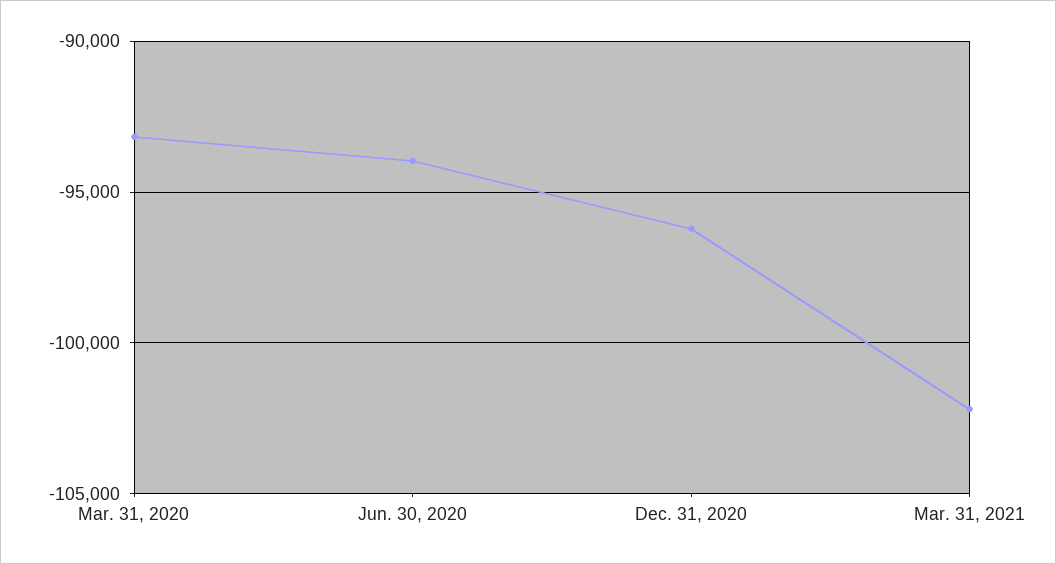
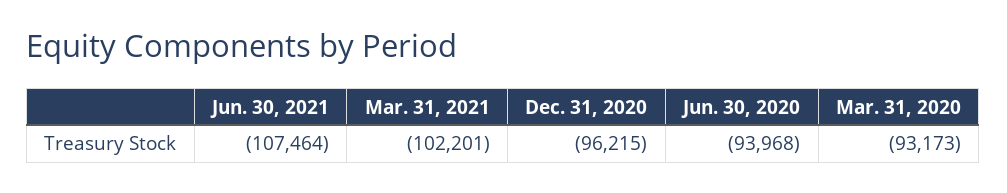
Jun. 30, 2021: none -> -107464

